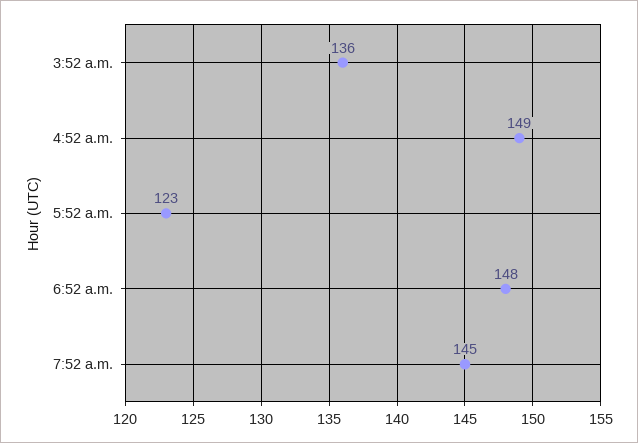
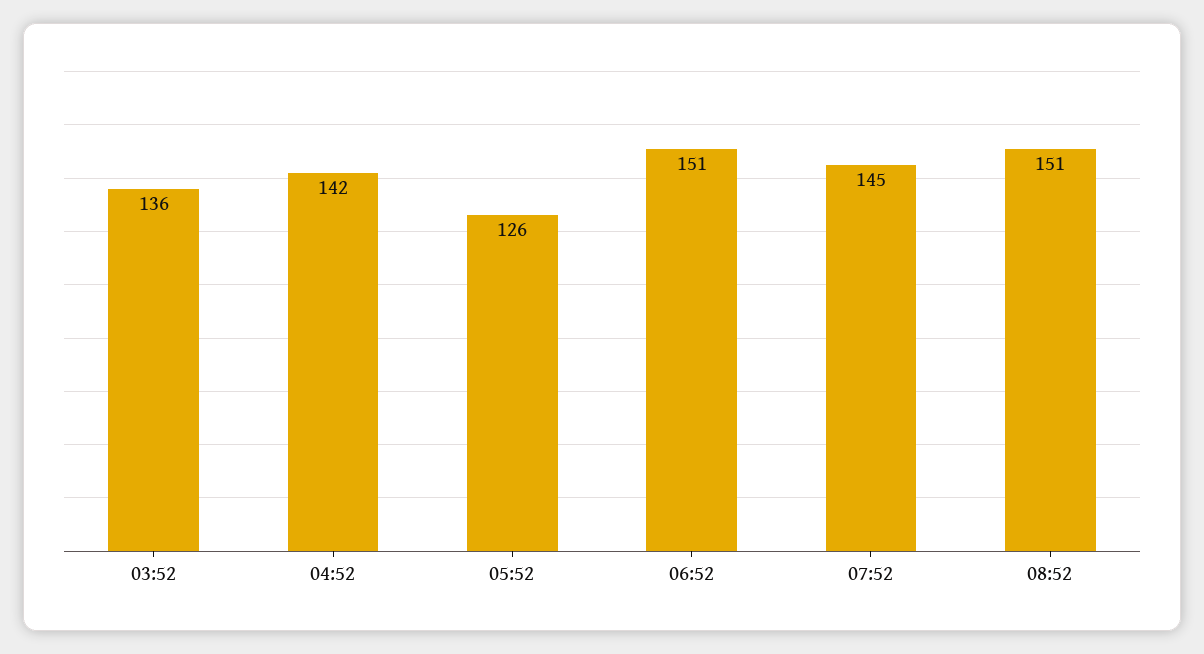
4:52 a.m.: 149 -> 142
5:52 a.m.: 123 -> 126
6:52 a.m.: 148 -> 151
08:52: none -> 151

